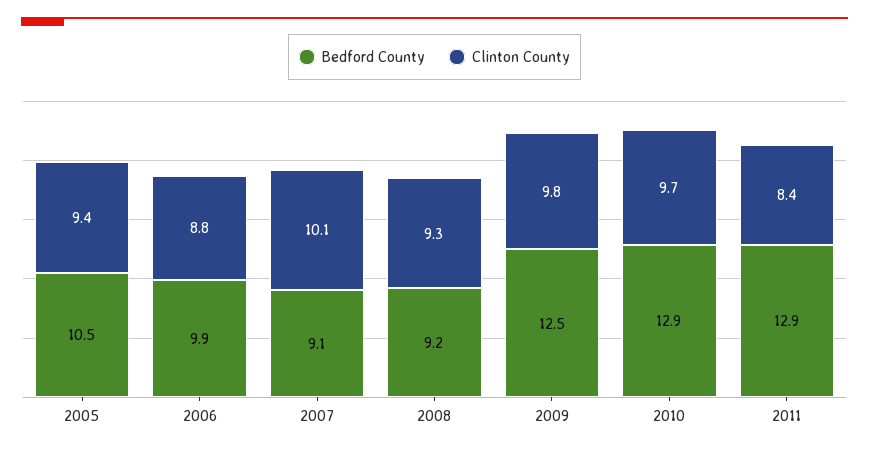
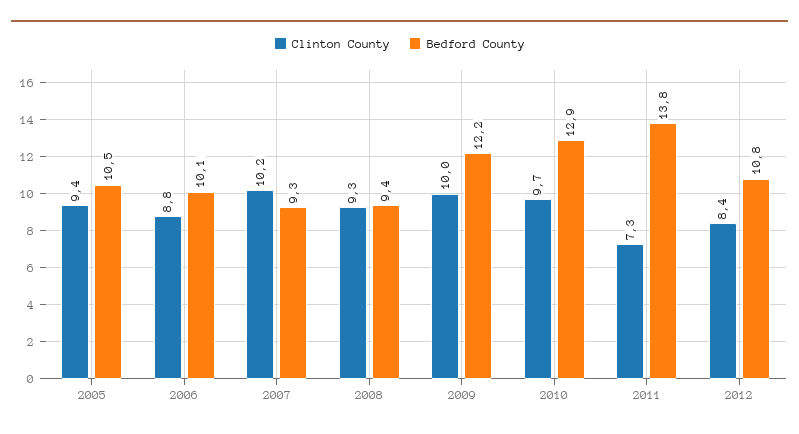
Bedford County, 2006: 9.9 -> 10.1
Bedford County, 2007: 9.1 -> 9.3
Clinton County, 2007: 10.1 -> 10.2
Bedford County, 2008: 9.2 -> 9.4
Bedford County, 2009: 12.5 -> 12.2
Clinton County, 2009: 9.8 -> 10
Bedford County, 2011: 12.9 -> 13.8
Clinton County, 2011: 8.4 -> 7.3
Clinton County, 2012: none -> 8.4
Bedford County, 2012: none -> 10.8

